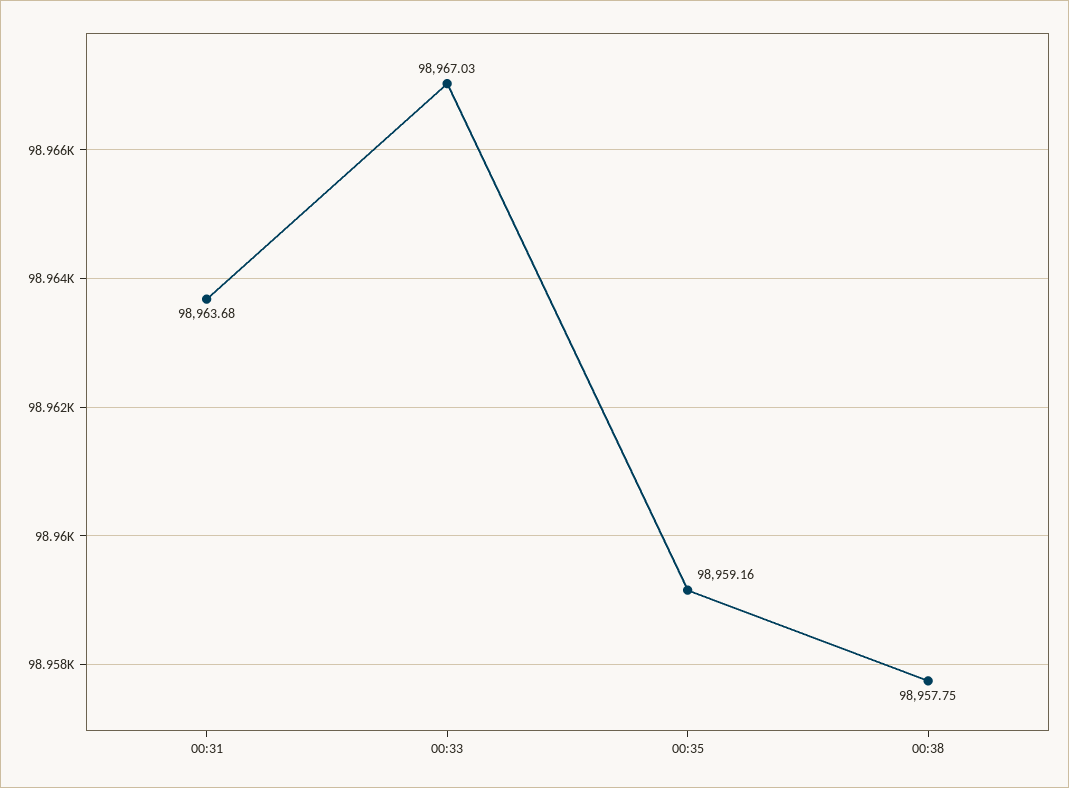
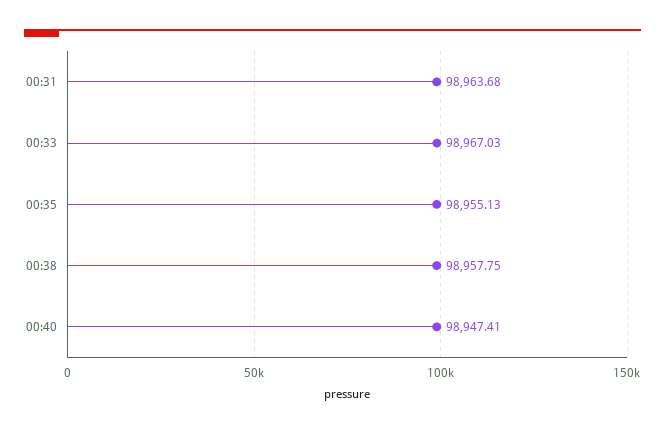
00:35: 98959.16 -> 98955.13
00:40: none -> 98947.41

